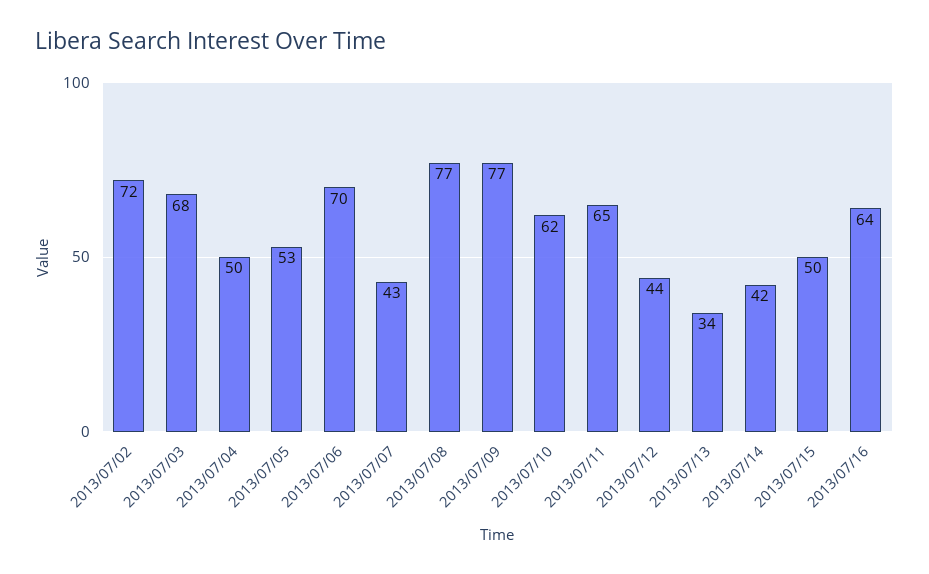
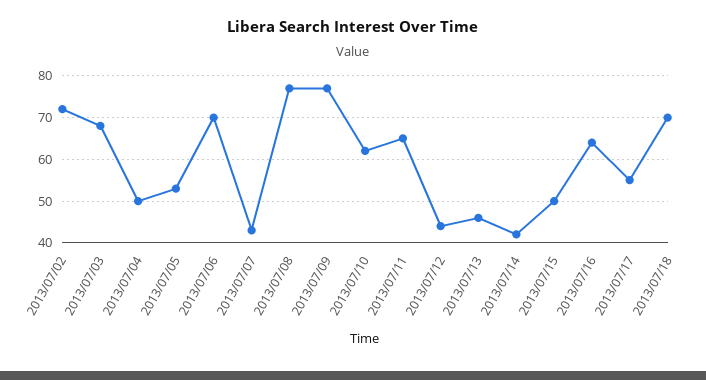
2013/07/13: 34 -> 45
2013/07/17: none -> 55
2013/07/18: none -> 70

